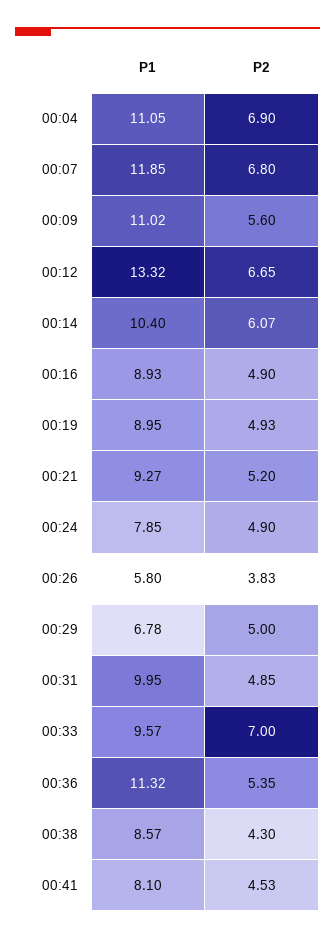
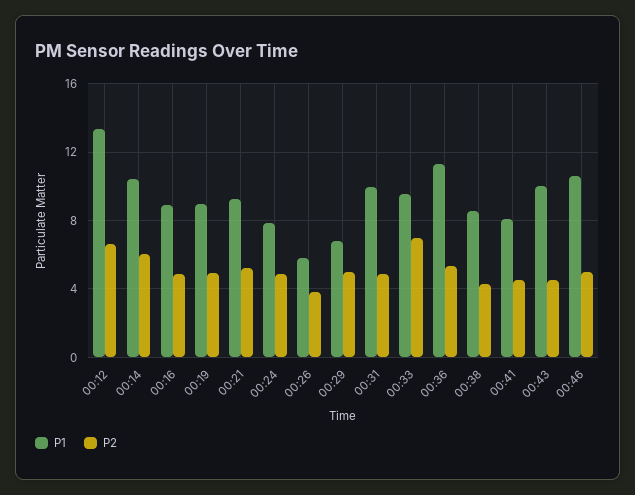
P1, 00:04: 11.05 -> none
P2, 00:04: 6.9 -> none
P1, 00:07: 11.85 -> none
P2, 00:07: 6.8 -> none
P1, 00:09: 11.02 -> none
P2, 00:09: 5.6 -> none
P1, 00:43: none -> 10
P2, 00:43: none -> 4.5
P1, 00:46: none -> 10.5
P2, 00:46: none -> 5

